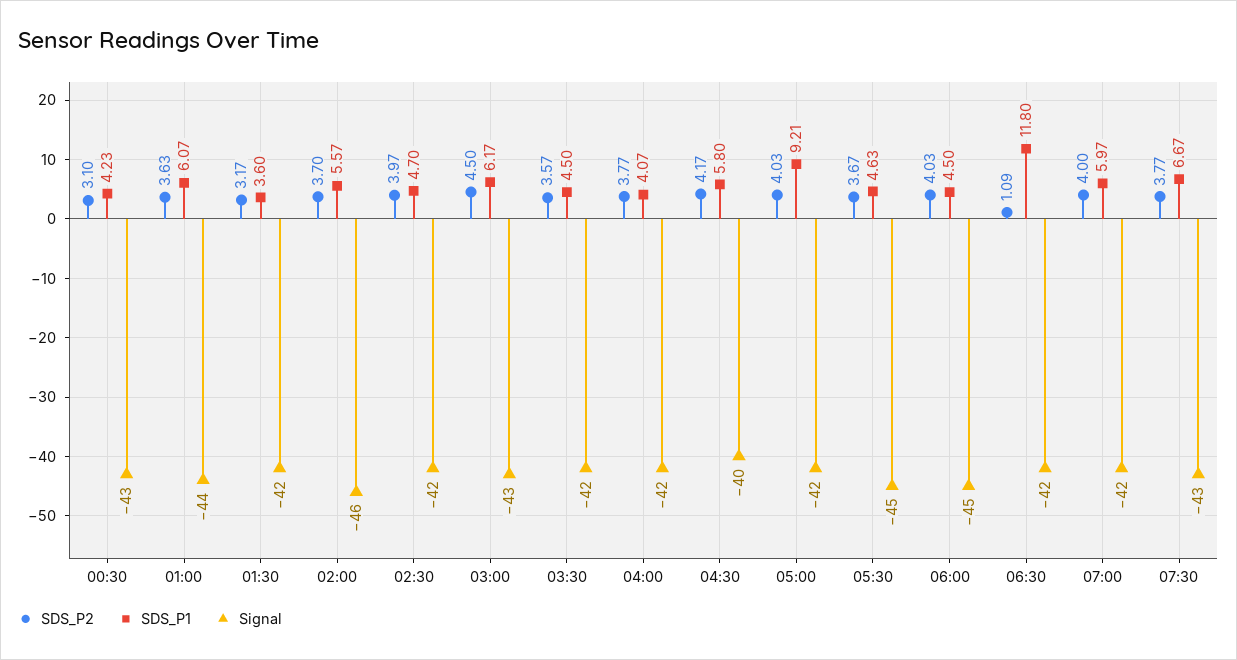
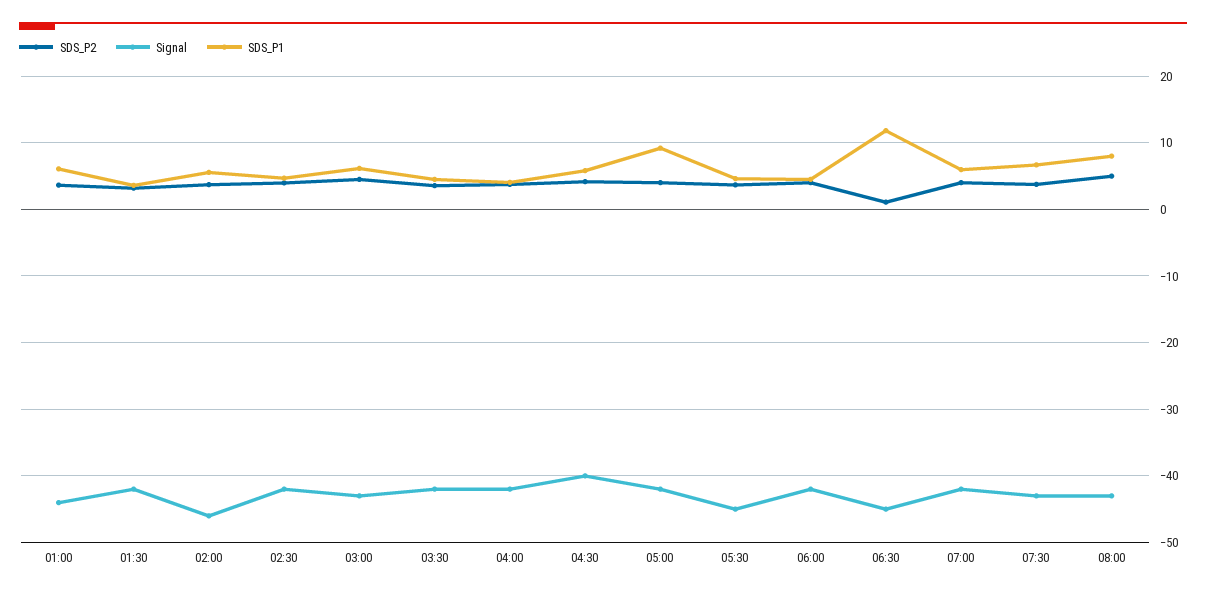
SDS_P2, 00:30: 3.1 -> none
SDS_P1, 00:30: 4.23 -> none
Signal, 00:30: -43 -> none
Signal, 06:00: -45 -> -42
Signal, 06:30: -42 -> -45
SDS_P2, 08:00: none -> 5
Signal, 08:00: none -> -43
SDS_P1, 08:00: none -> 8

